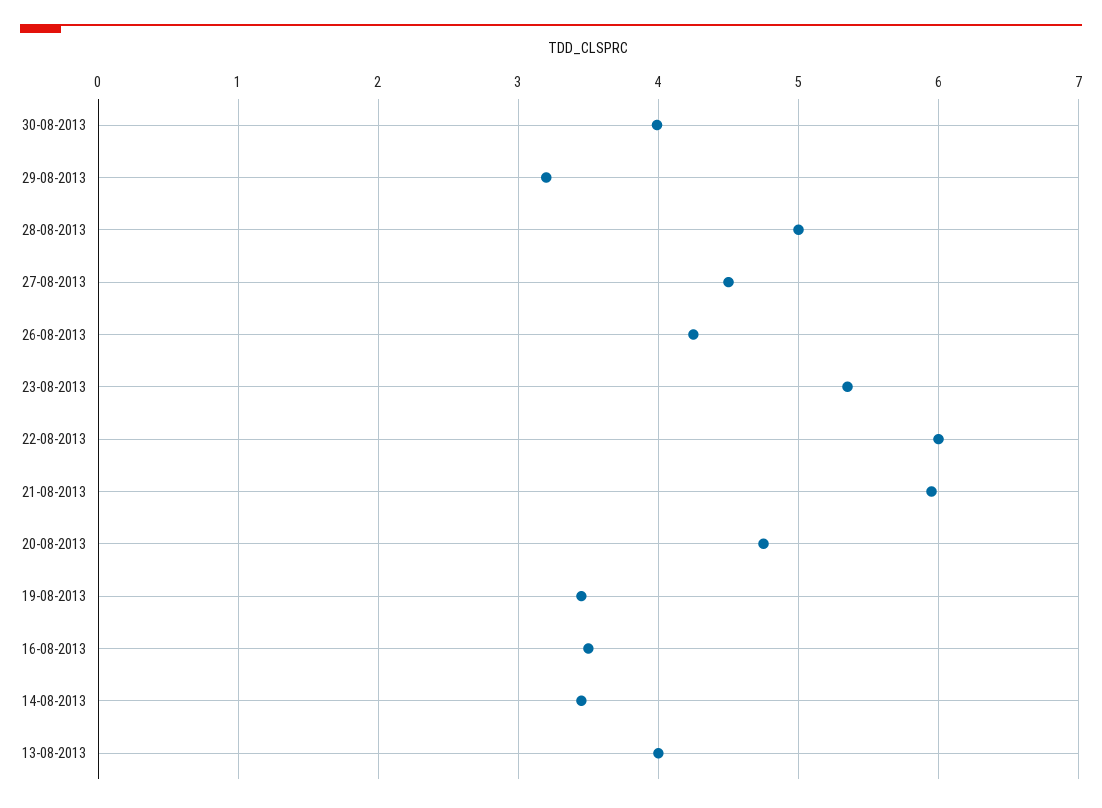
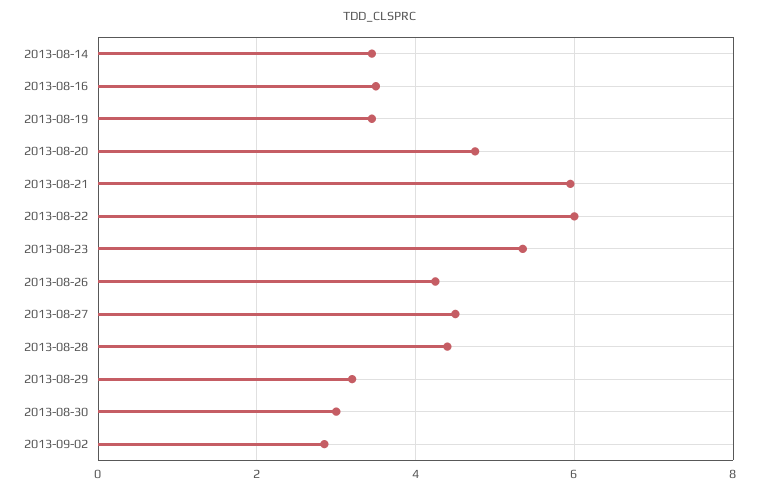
30-08-2013: 4 -> 3
28-08-2013: 5 -> 4.4
13-08-2013: 4 -> none
2013-09-02: none -> 2.8

